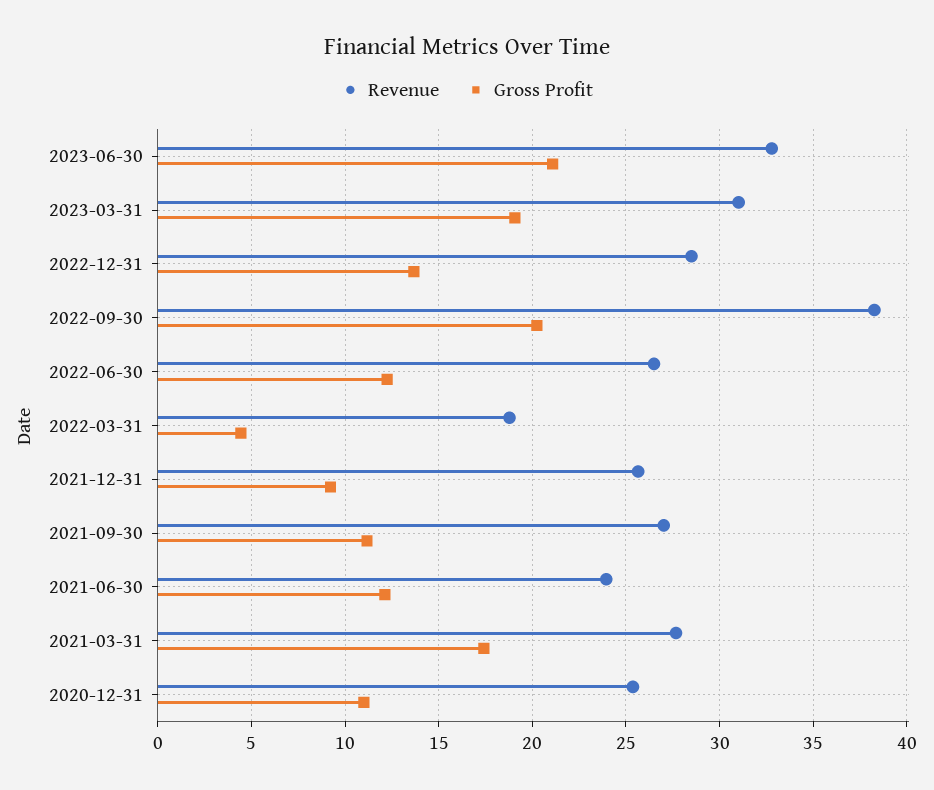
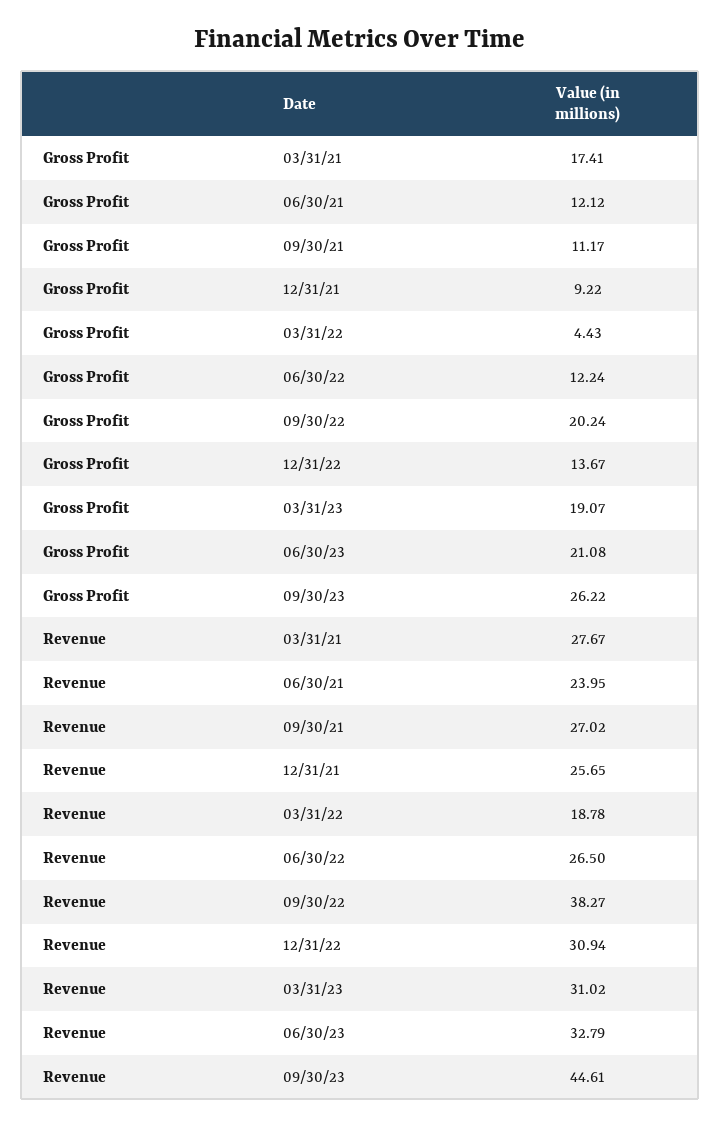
Revenue, 2022-12-31: 28.5 -> 30.94
Revenue, 2020-12-31: 25.5 -> none
Gross Profit, 2020-12-31: 11 -> none
Gross Profit, 09/30/23: none -> 26.22
Revenue, 09/30/23: none -> 44.61

